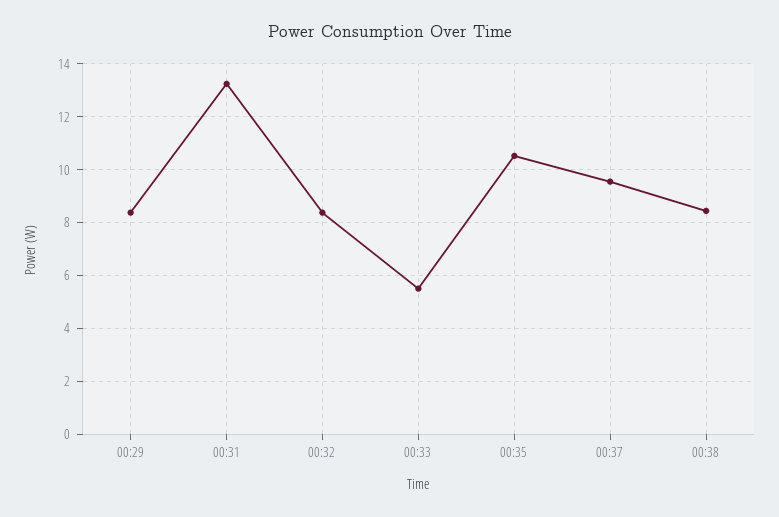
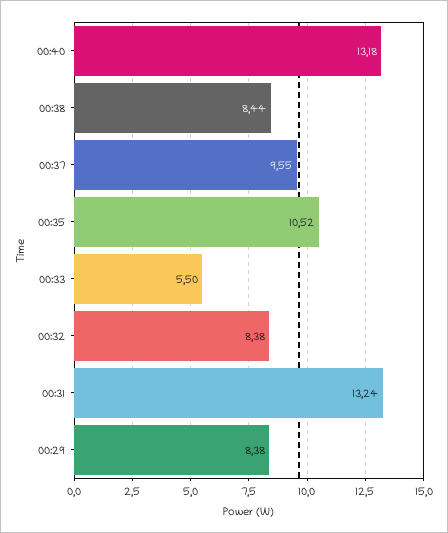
00:40: none -> 13.18

